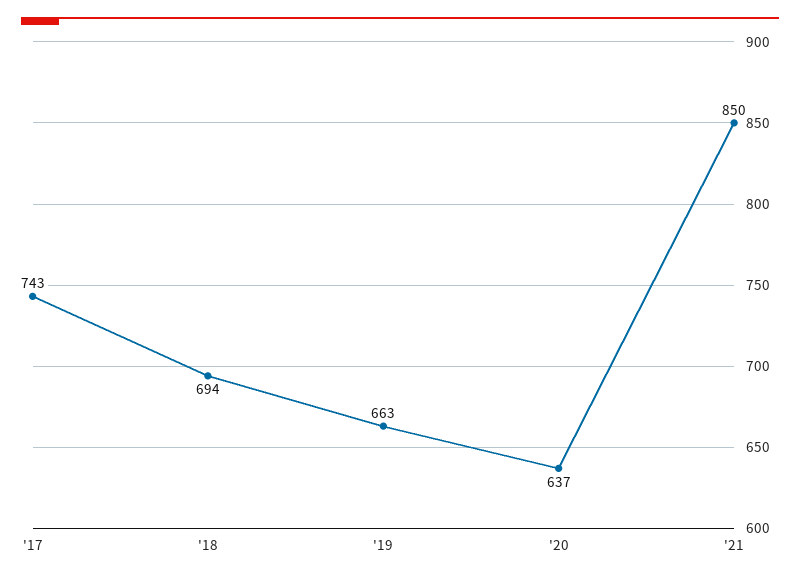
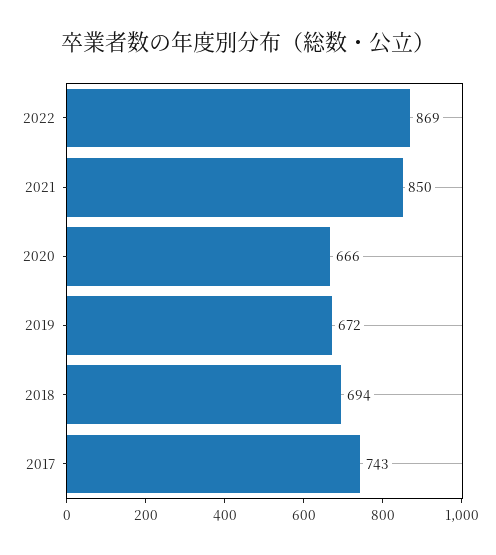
'19: 663 -> 672
'20: 637 -> 666
2022: none -> 869

